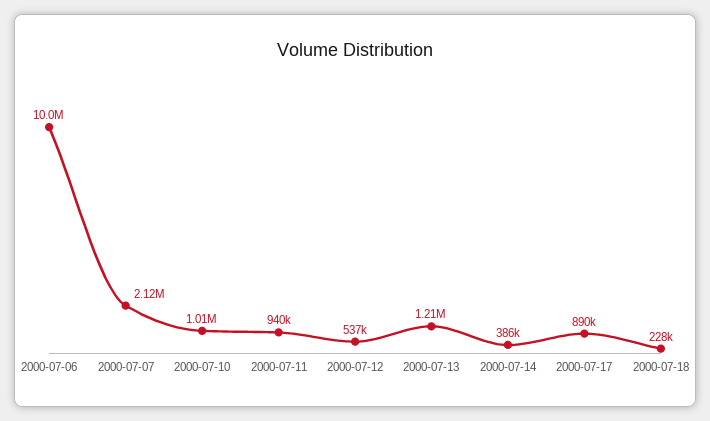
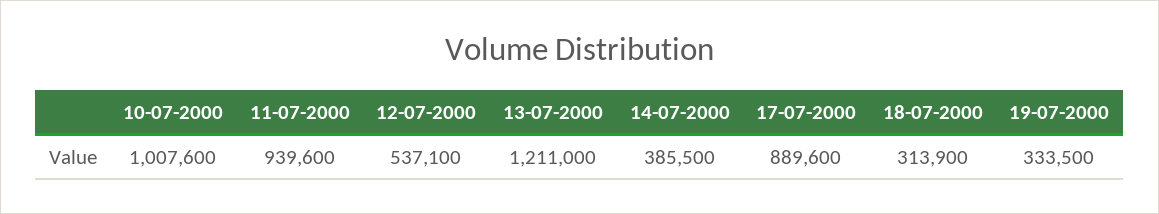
2000-07-06: 10000000 -> none
2000-07-07: 2120000 -> none
2000-07-18: 228000 -> 313900
19-07-2000: none -> 333500

